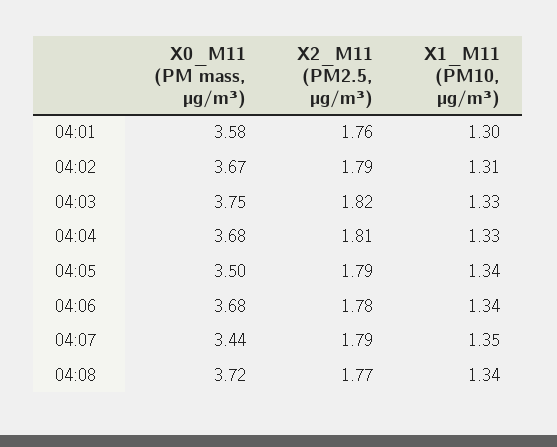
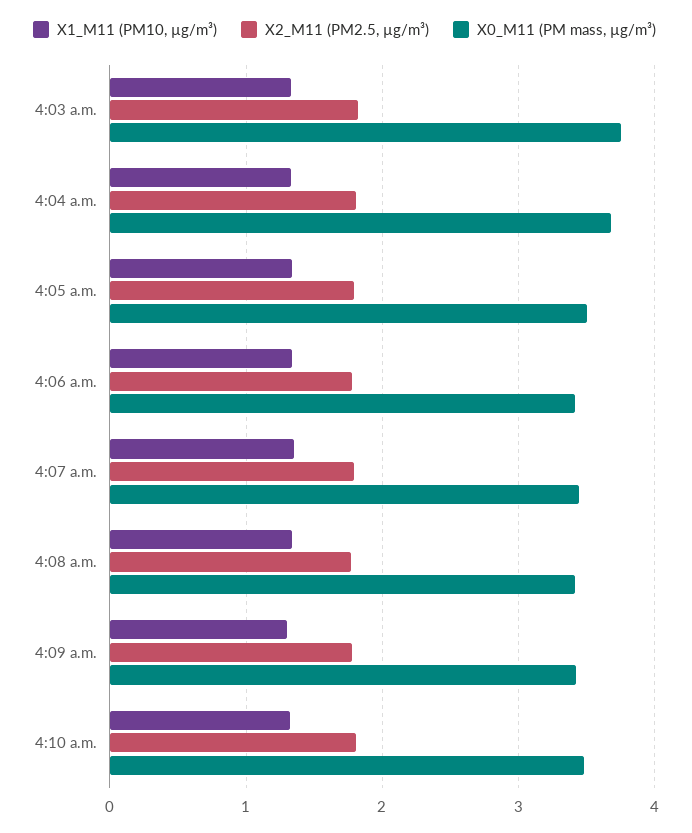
X0_M11 (PM mass, µg/m³), 04:01: 3.58 -> none
X2_M11 (PM2.5, µg/m³), 04:01: 1.76 -> none
X1_M11 (PM10, µg/m³), 04:01: 1.3 -> none
X0_M11 (PM mass, µg/m³), 04:02: 3.67 -> none
X2_M11 (PM2.5, µg/m³), 04:02: 1.79 -> none
X1_M11 (PM10, µg/m³), 04:02: 1.31 -> none
X0_M11 (PM mass, µg/m³), 04:06: 3.68 -> 3.4
X0_M11 (PM mass, µg/m³), 04:08: 3.72 -> 3.4
X1_M11 (PM10, µg/m³), 4:09 a.m.: none -> 1.3
X2_M11 (PM2.5, µg/m³), 4:09 a.m.: none -> 1.8
X0_M11 (PM mass, µg/m³), 4:09 a.m.: none -> 3.4
X1_M11 (PM10, µg/m³), 4:10 a.m.: none -> 1.3
X2_M11 (PM2.5, µg/m³), 4:10 a.m.: none -> 1.8
X0_M11 (PM mass, µg/m³), 4:10 a.m.: none -> 3.5

